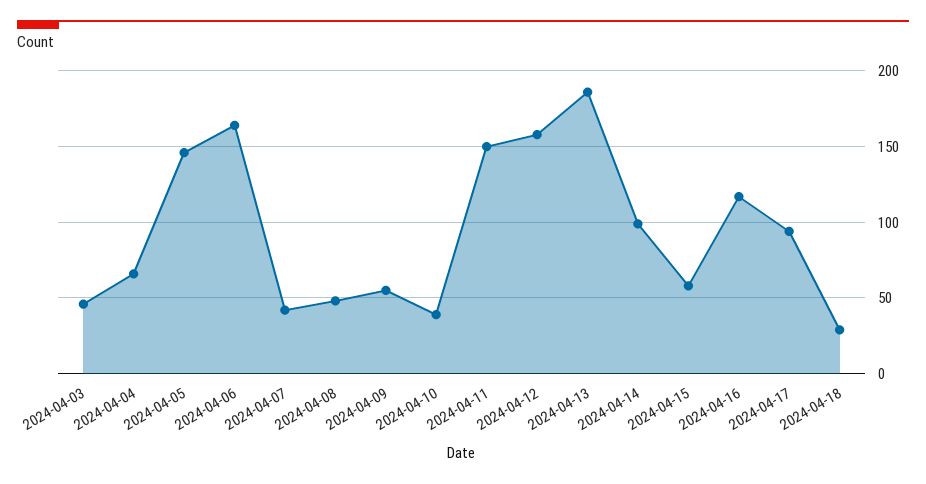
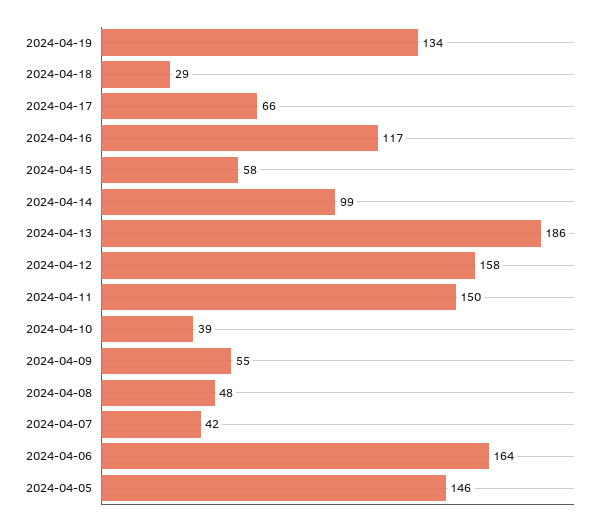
2024-04-03: 45 -> none
2024-04-04: 65 -> none
2024-04-17: 95 -> 66
2024-04-19: none -> 134

